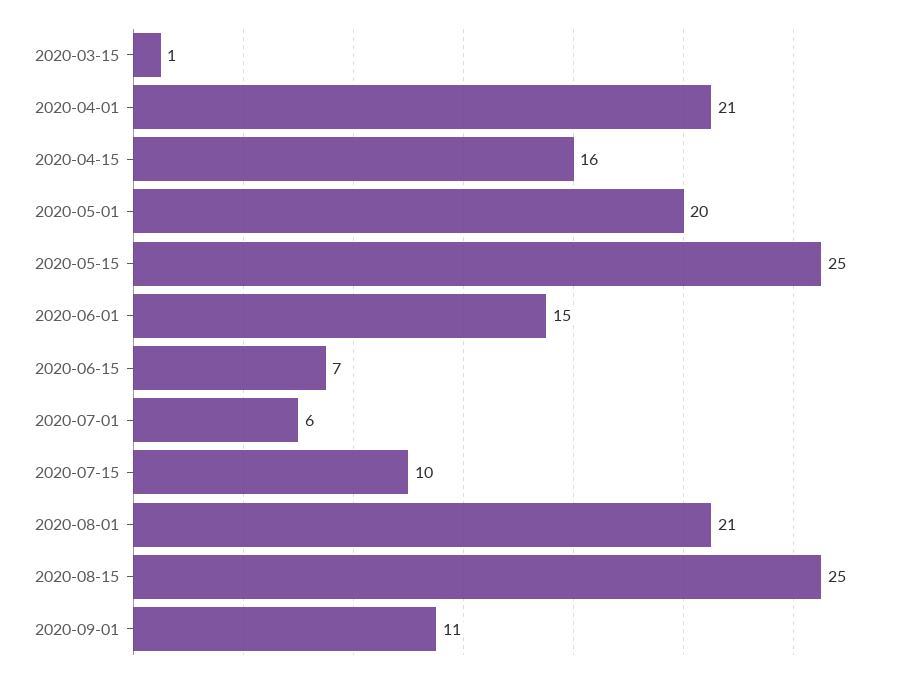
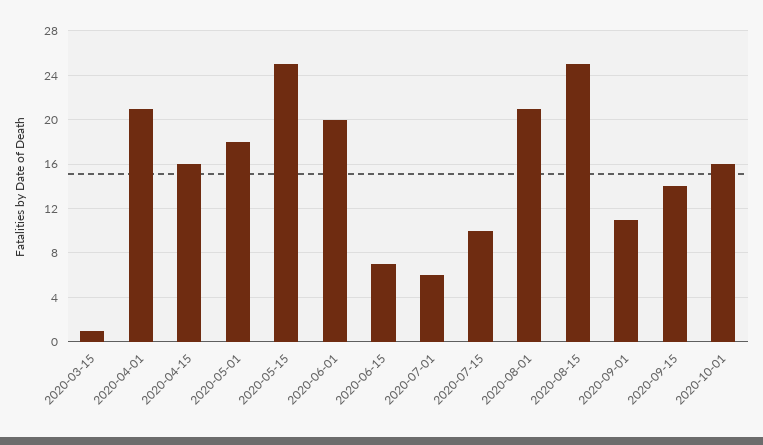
2020-05-01: 20 -> 18
2020-06-01: 15 -> 20
2020-09-15: none -> 14
2020-10-01: none -> 16

